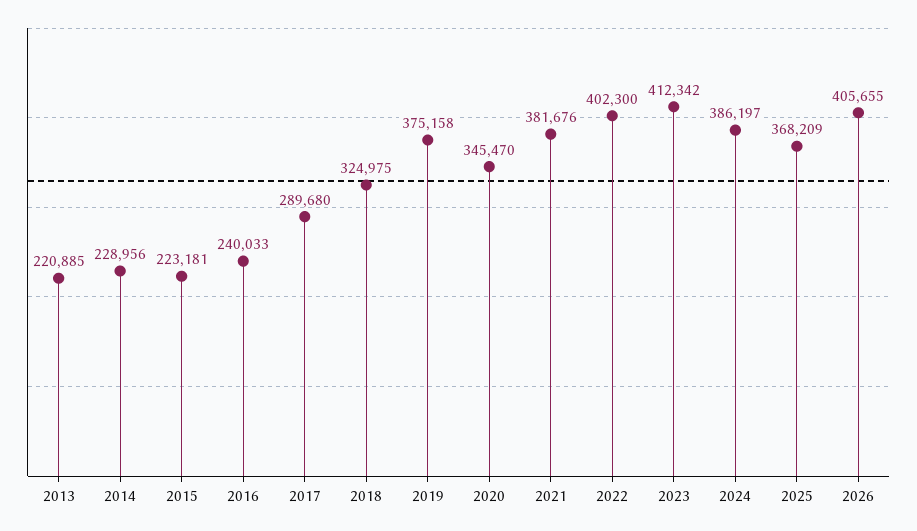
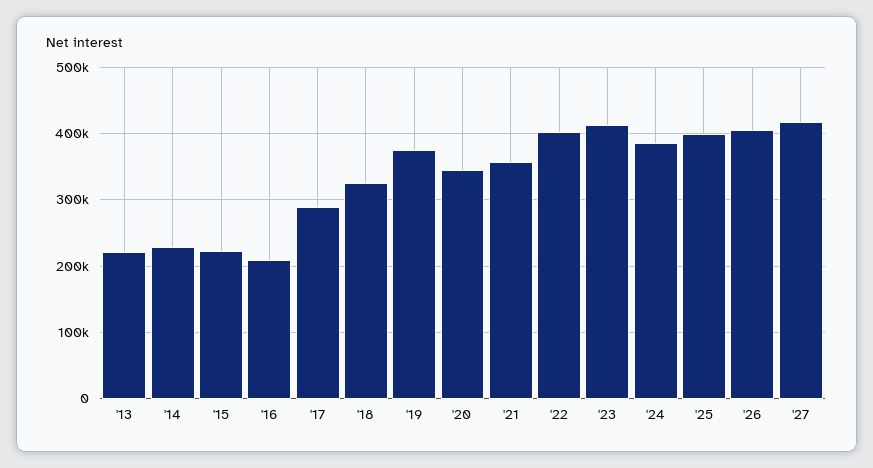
2016: 240033 -> 210000
2021: 381676 -> 360000
2025: 368209 -> 400000
'27: none -> 420000

